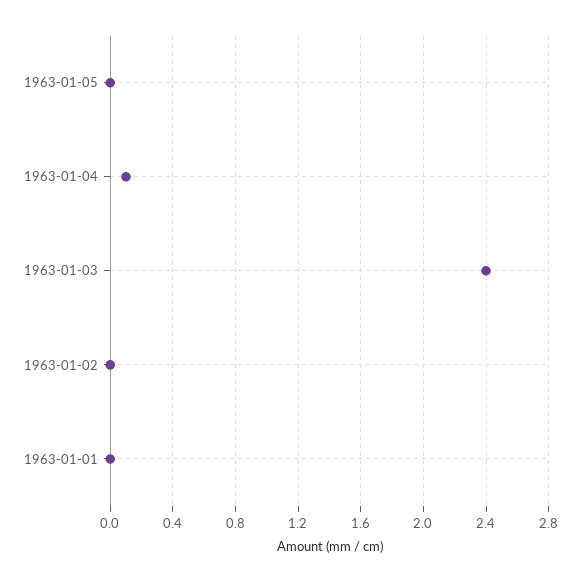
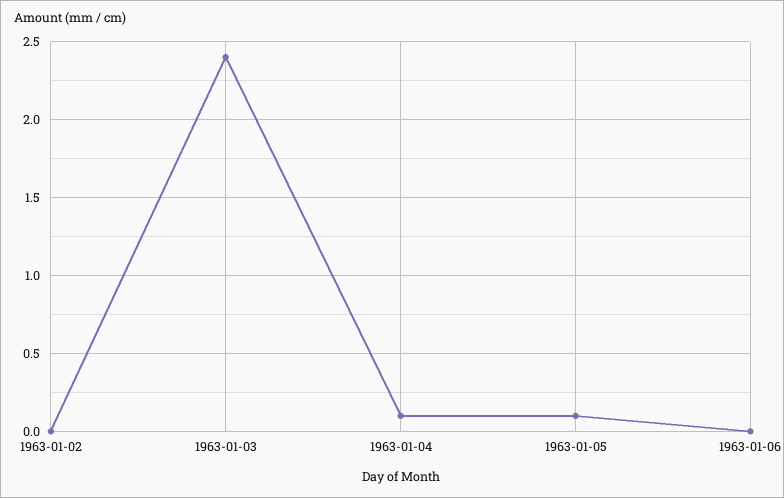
1963-01-05: 0 -> 0.1
1963-01-01: 0 -> none
1963-01-06: none -> 0

